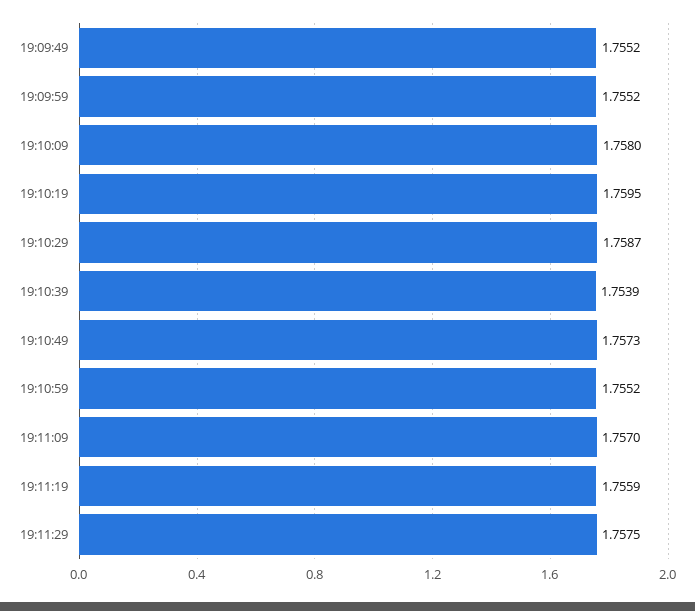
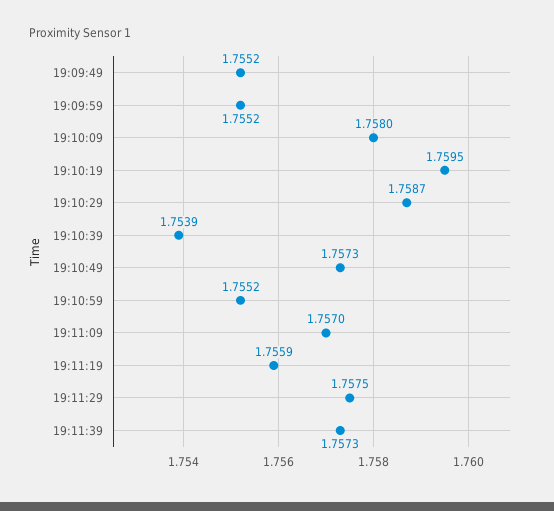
19:11:39: none -> 1.7573

